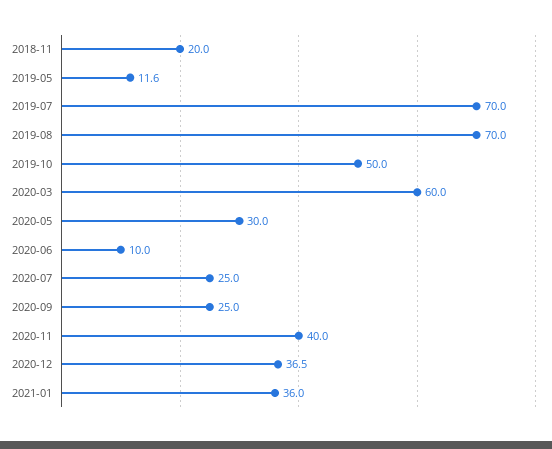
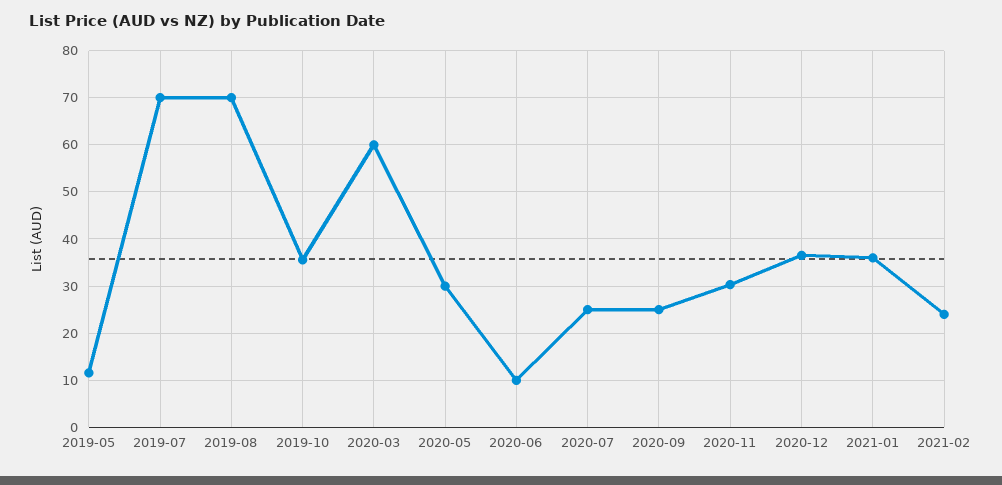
2018-11: 20 -> none
2019-10: 50 -> 36
2020-11: 40 -> 30
2021-02: none -> 24

